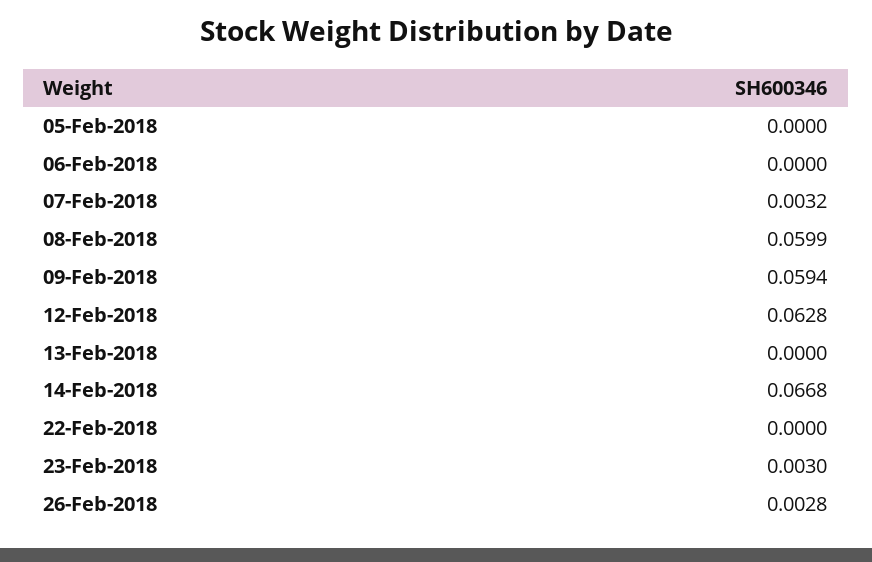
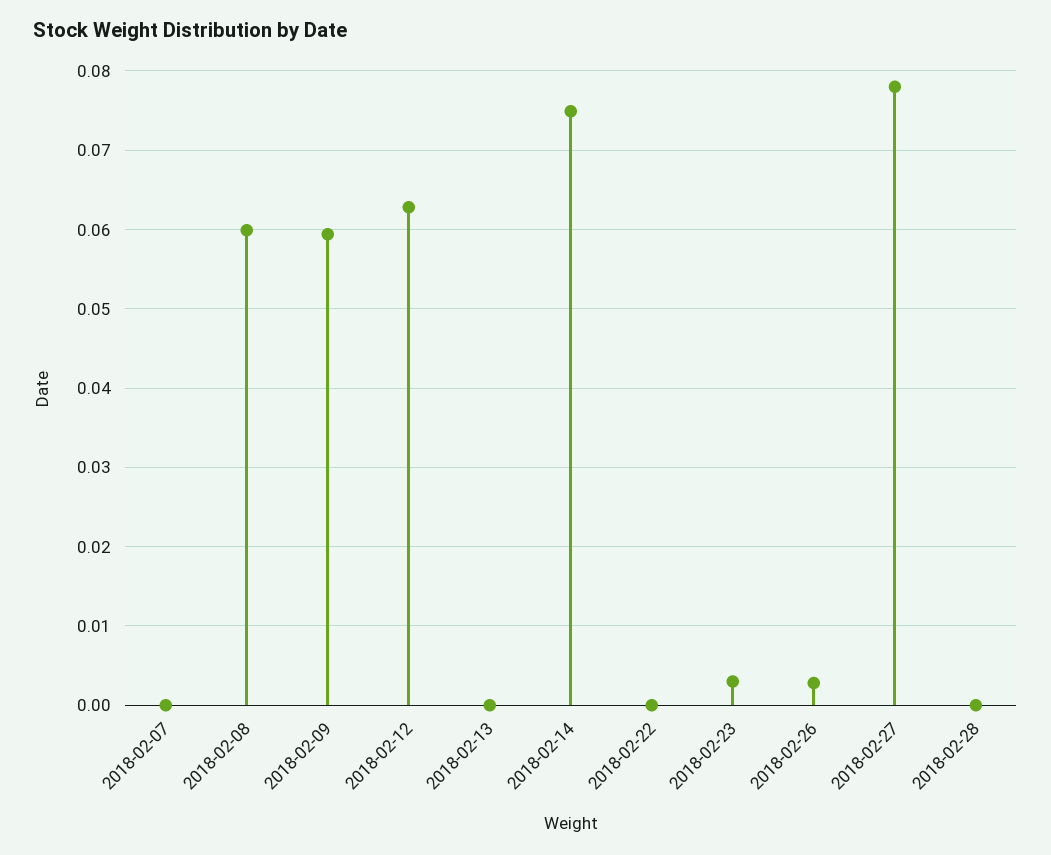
05-Feb-2018: 0 -> none
06-Feb-2018: 0 -> none
07-Feb-2018: 0.0032 -> 0
14-Feb-2018: 0.0668 -> 0.075
2018-02-27: none -> 0.078
2018-02-28: none -> 0

